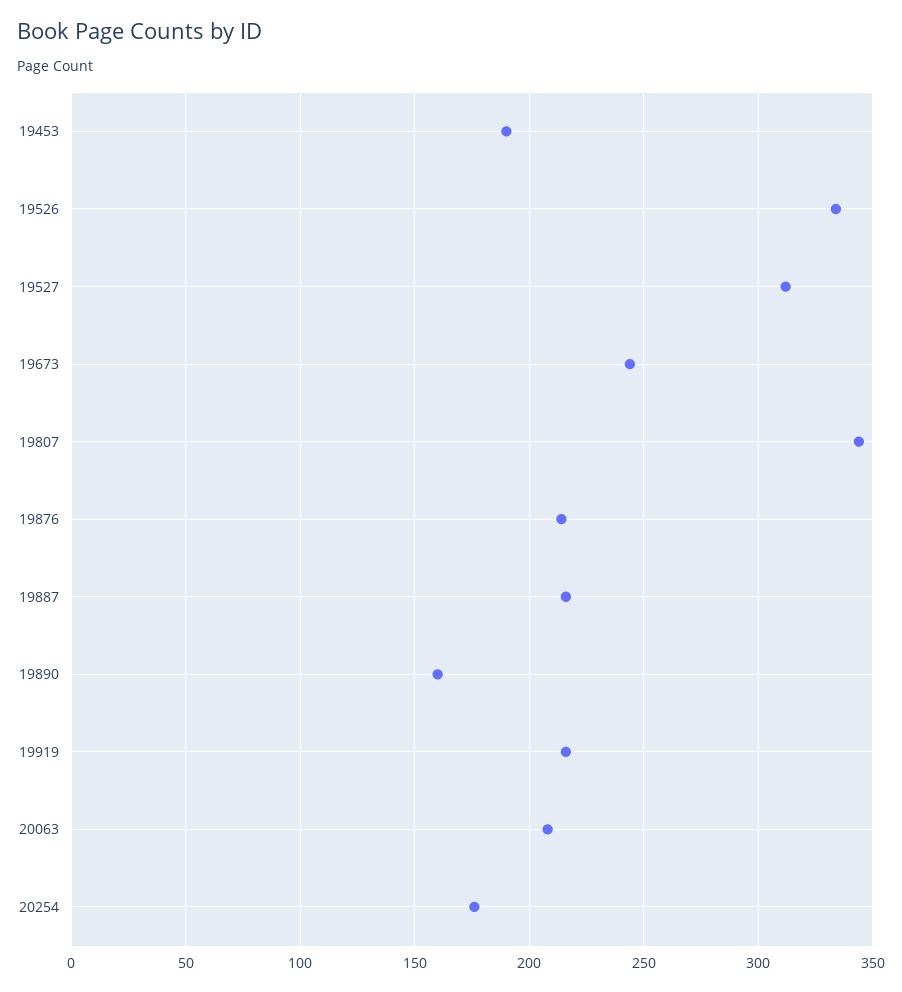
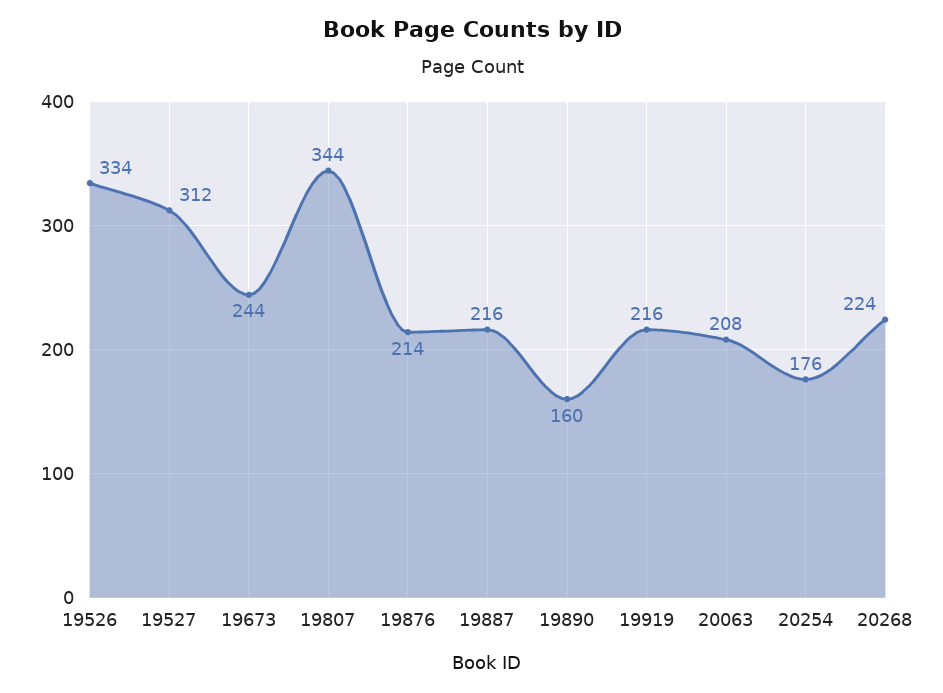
19453: 190 -> none
20268: none -> 224

